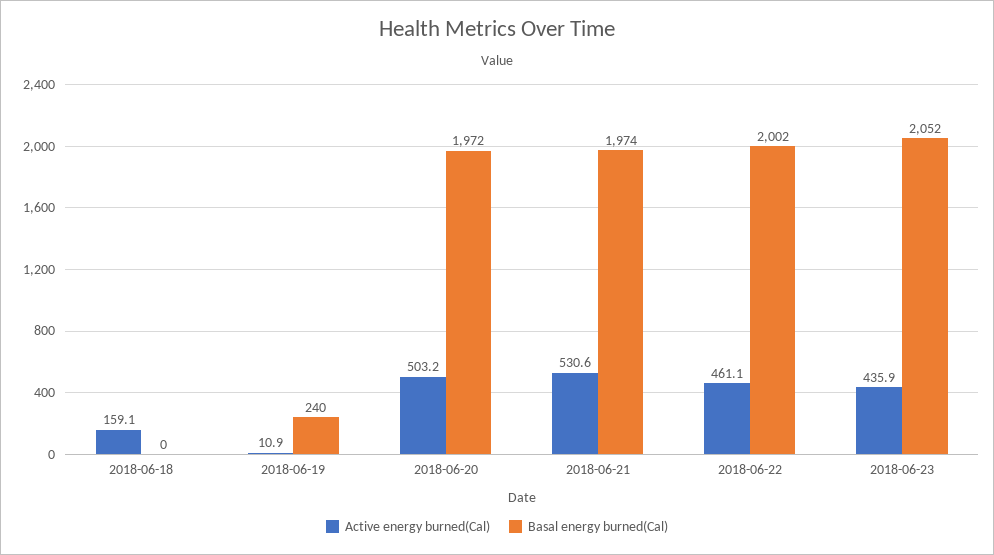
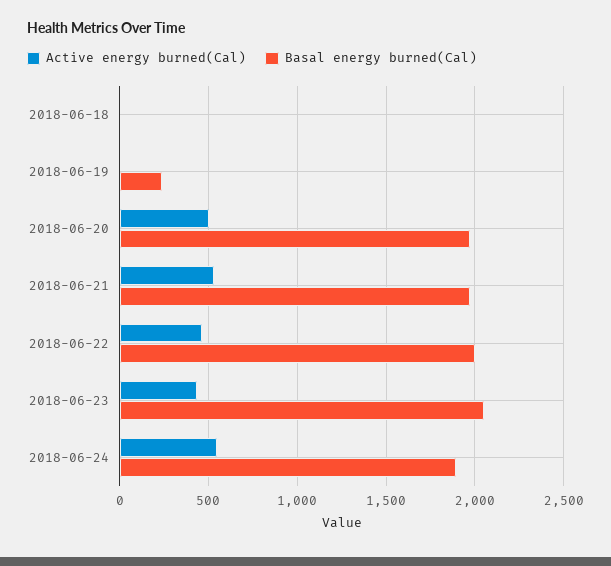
Active energy burned(Cal), 2018-06-18: 159.1 -> 0
Active energy burned(Cal), 2018-06-24: none -> 550
Basal energy burned(Cal), 2018-06-24: none -> 1900

